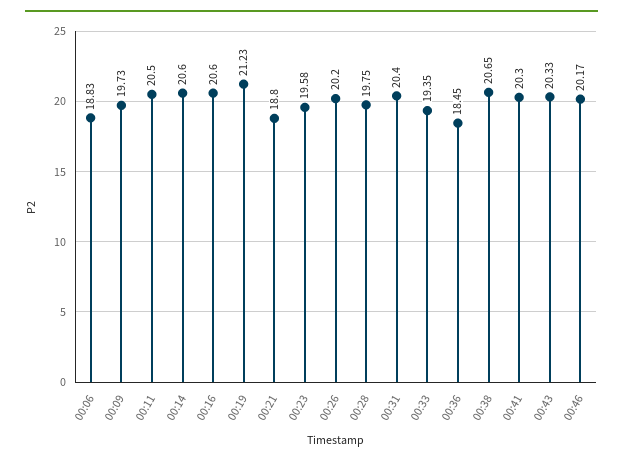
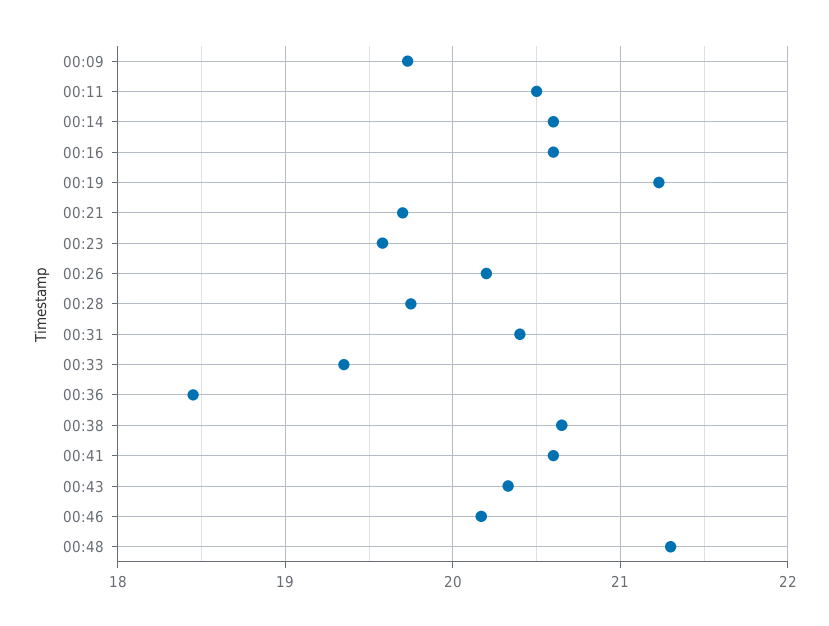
00:06: 18.83 -> none
00:21: 18.8 -> 19.7
00:41: 20.3 -> 20.6
00:48: none -> 21.3

